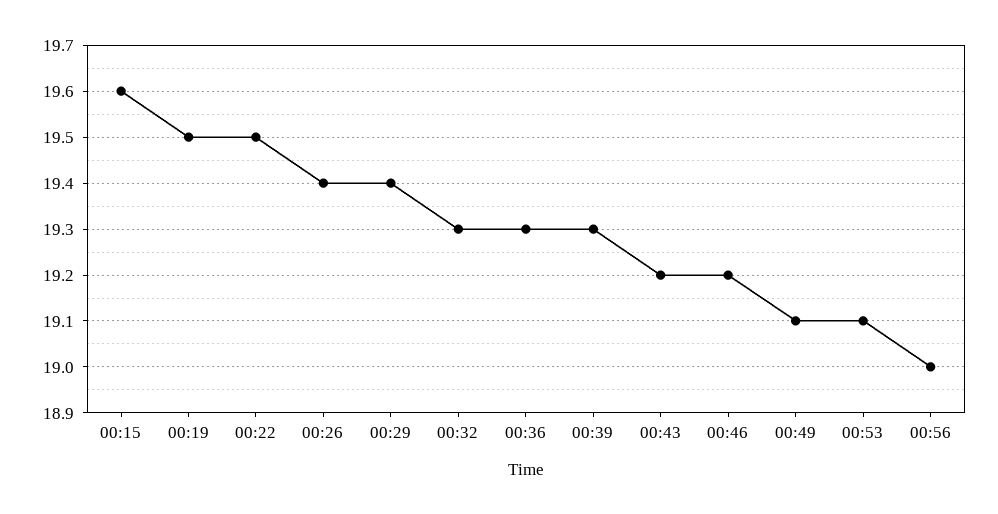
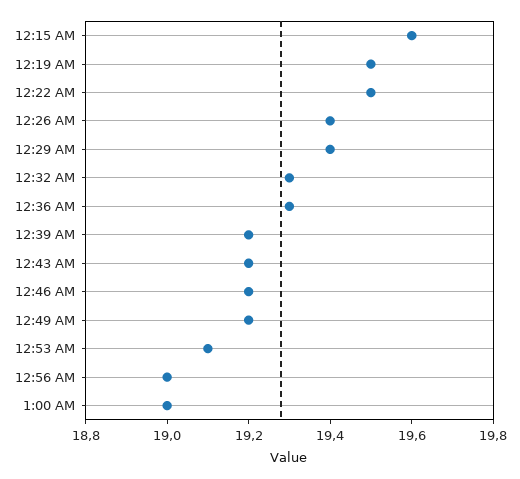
00:39: 19.3 -> 19.2
00:49: 19.1 -> 19.2
1:00 AM: none -> 19

